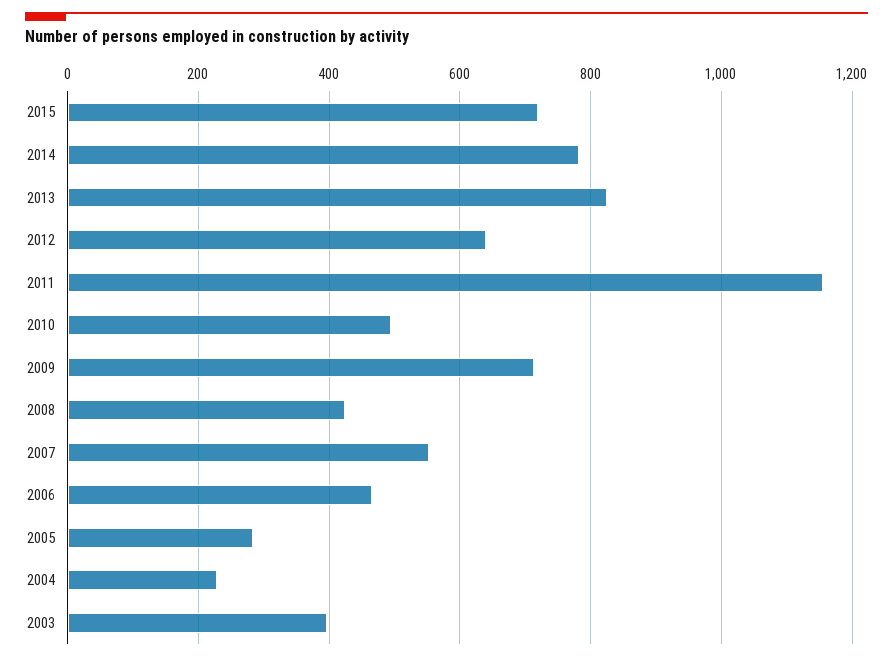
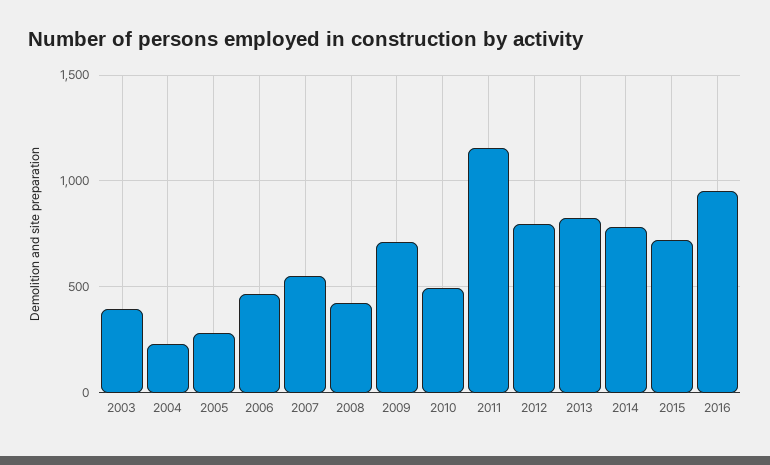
2012: 640 -> 800
2016: none -> 950

